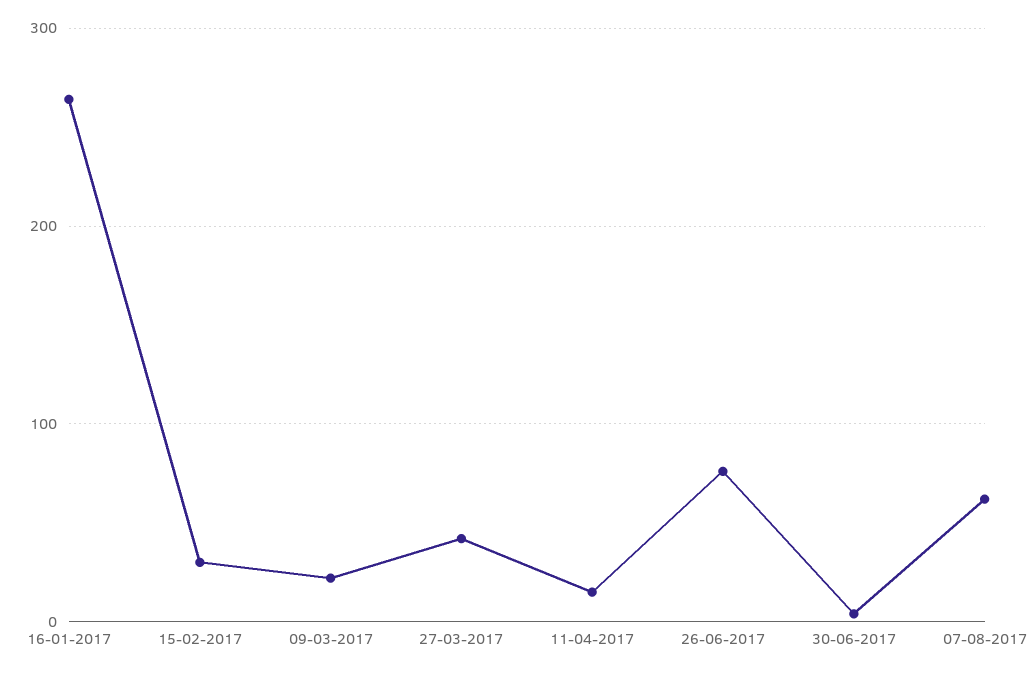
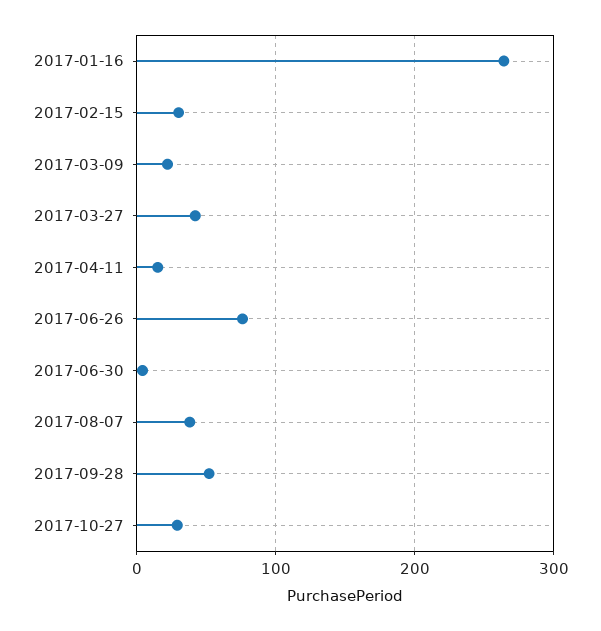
07-08-2017: 60 -> 40
2017-09-28: none -> 50
2017-10-27: none -> 30

